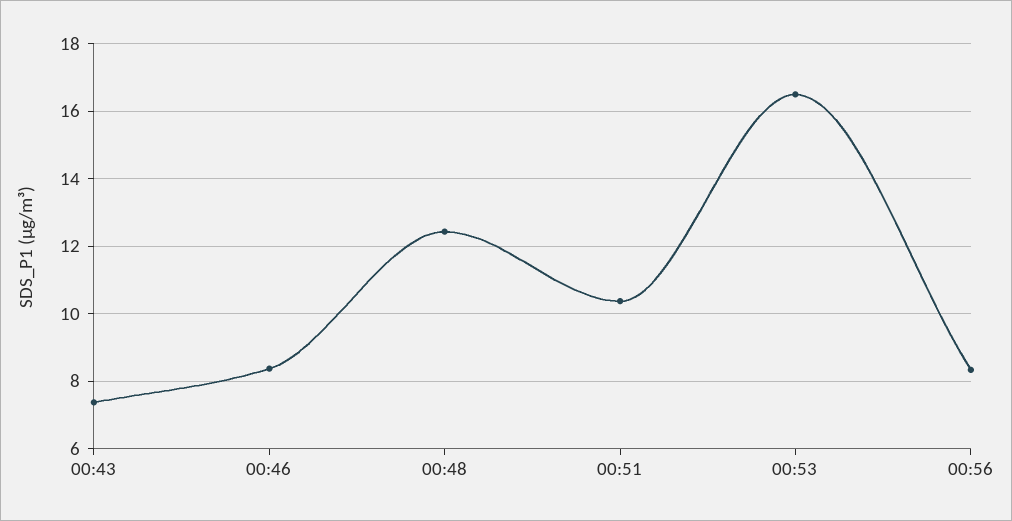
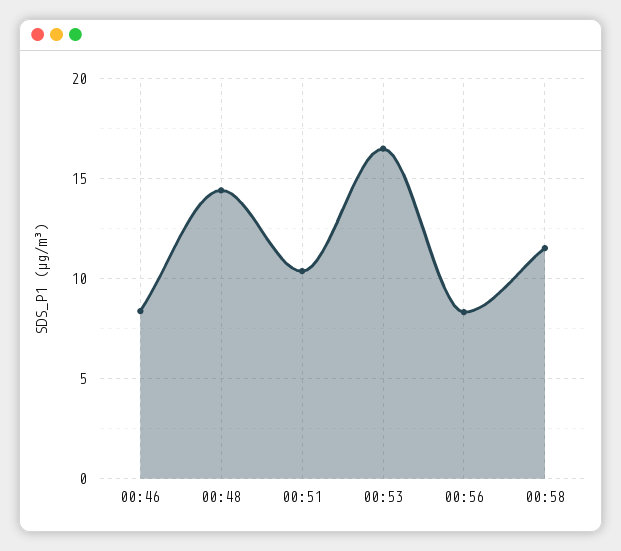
00:43: 7.4 -> none
00:48: 12.4 -> 14.5
00:58: none -> 11.5

